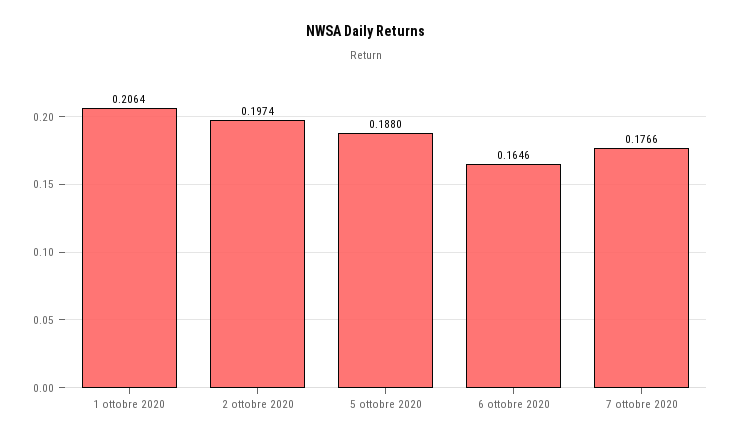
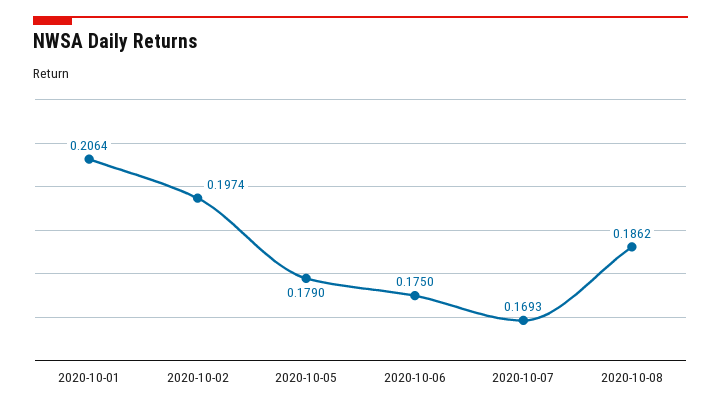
5 ottobre 2020: 0.188 -> 0.179
6 ottobre 2020: 0.1646 -> 0.175
7 ottobre 2020: 0.1766 -> 0.1693
2020-10-08: none -> 0.1862

